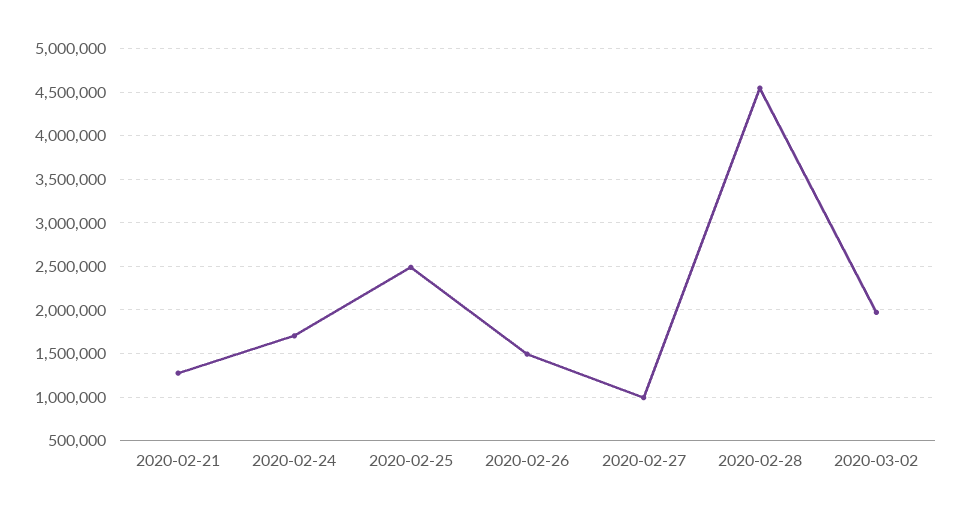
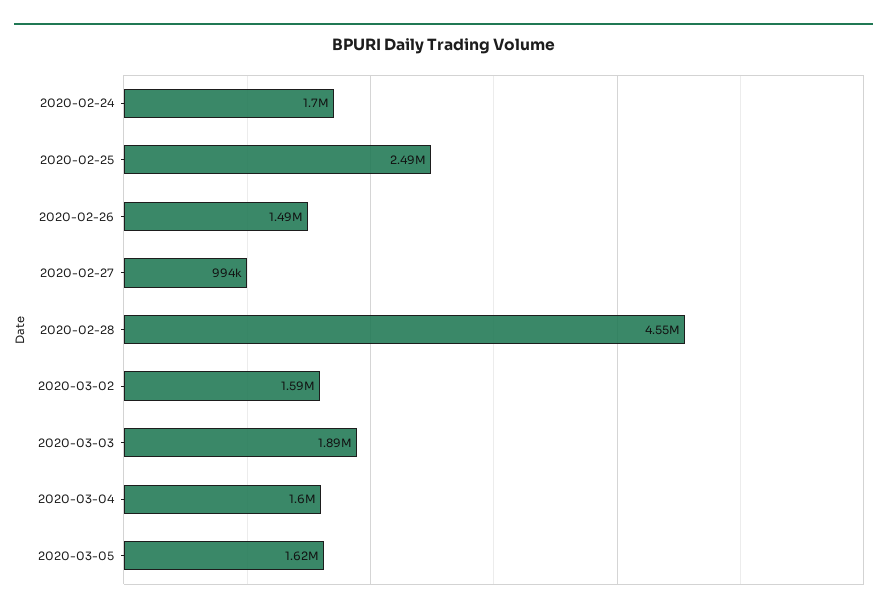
2020-02-21: 1300000 -> none
2020-03-02: 2000000 -> 1590000
2020-03-03: none -> 1890000
2020-03-04: none -> 1600000
2020-03-05: none -> 1620000

